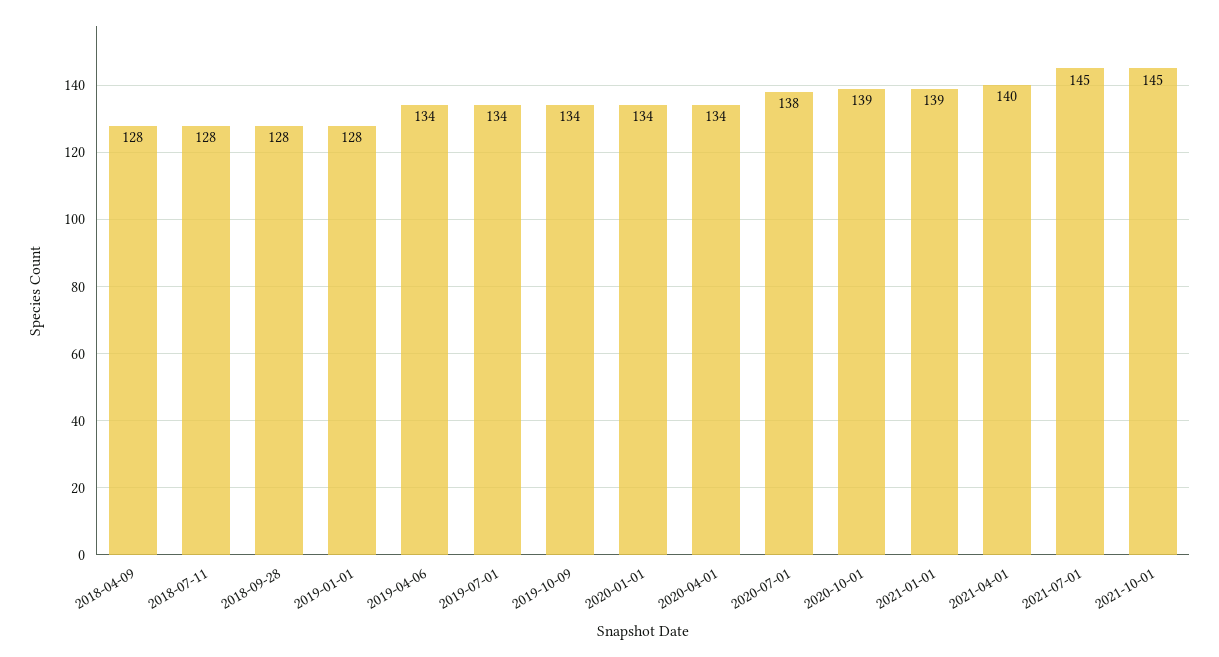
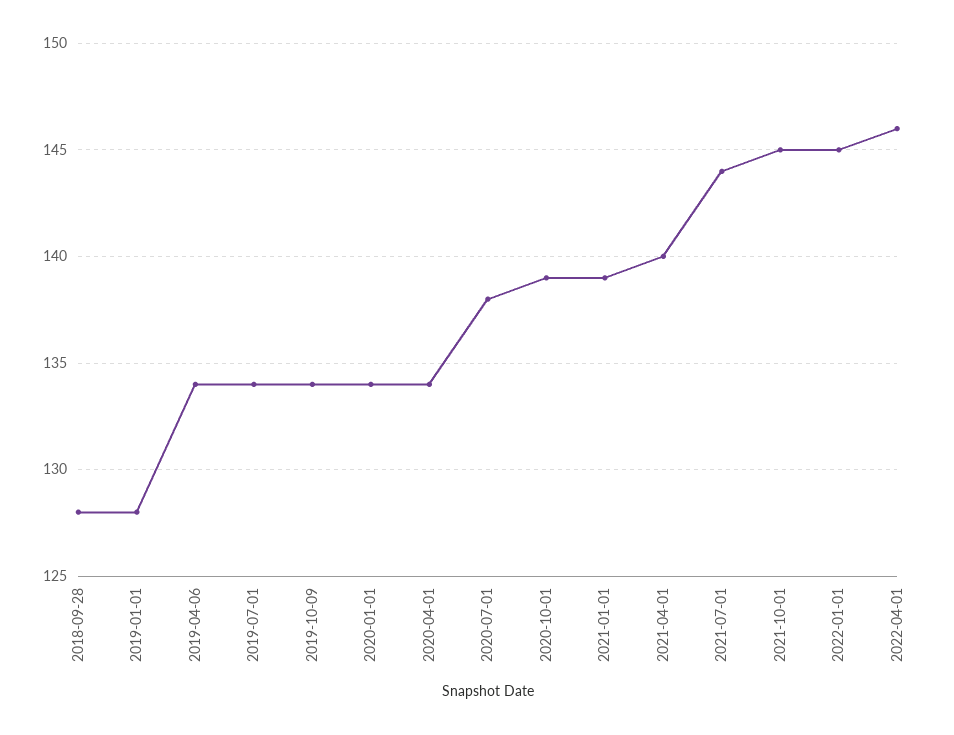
2018-04-09: 128 -> none
2018-07-11: 128 -> none
2021-07-01: 145 -> 144
2022-01-01: none -> 145
2022-04-01: none -> 146

